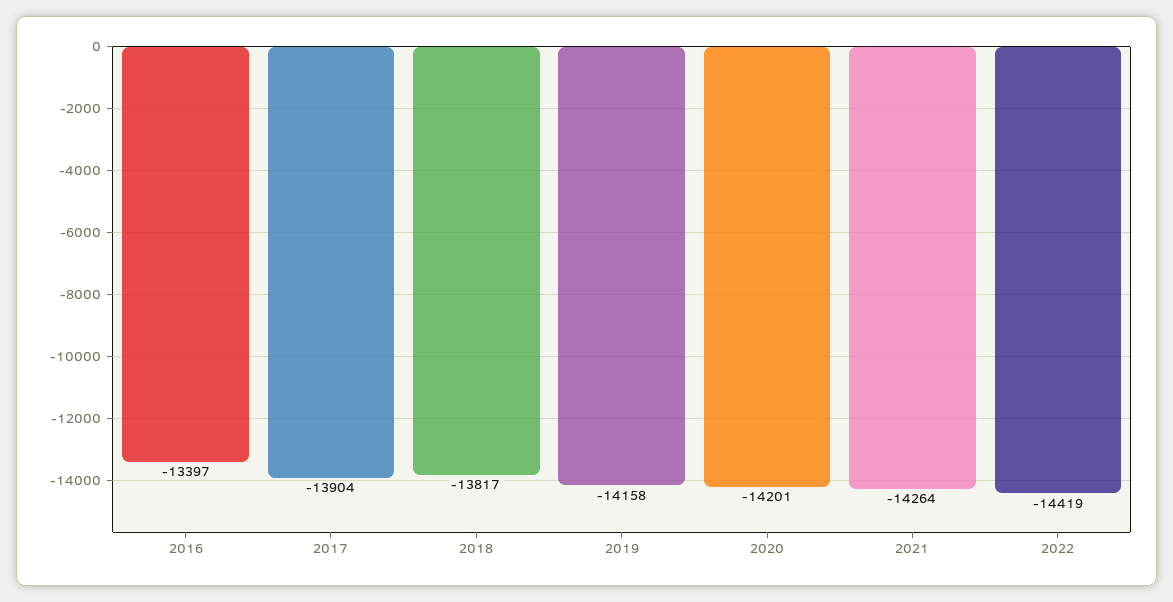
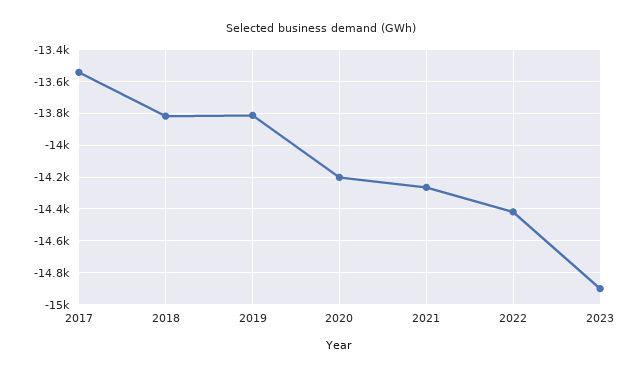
2016: -13397 -> none
2017: -13904 -> -13550
2019: -14158 -> -13800
2023: none -> -14900

